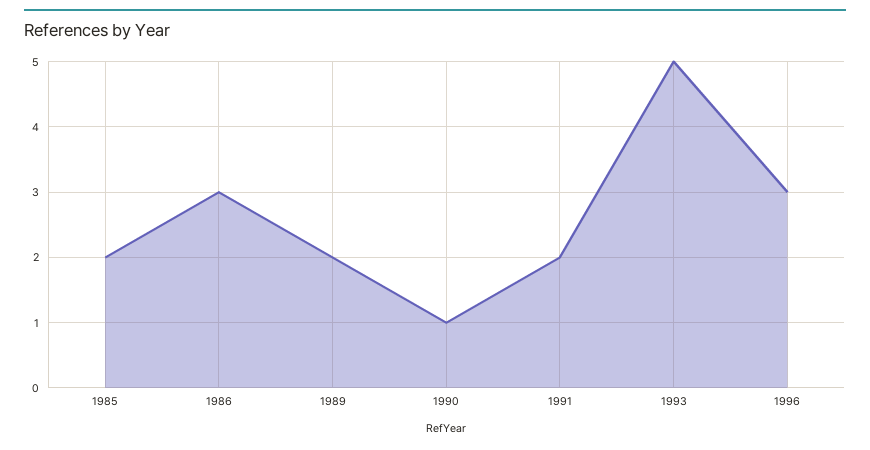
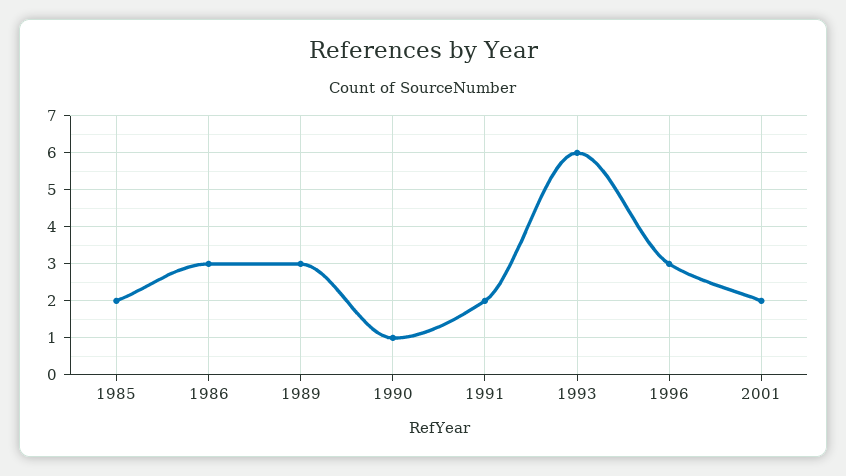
1989: 2 -> 3
1993: 5 -> 6
2001: none -> 2

